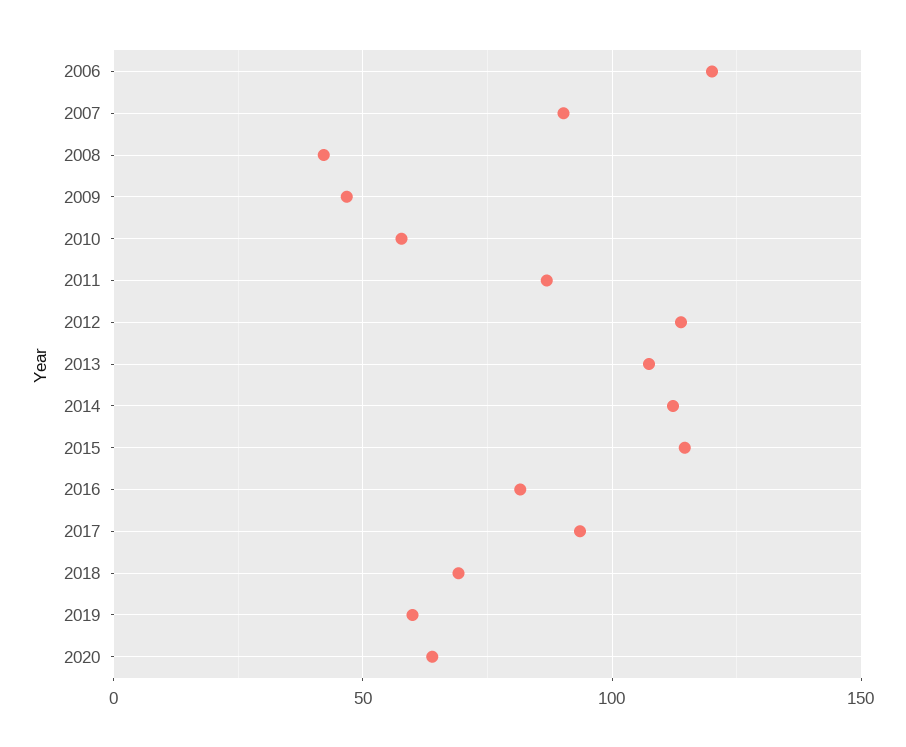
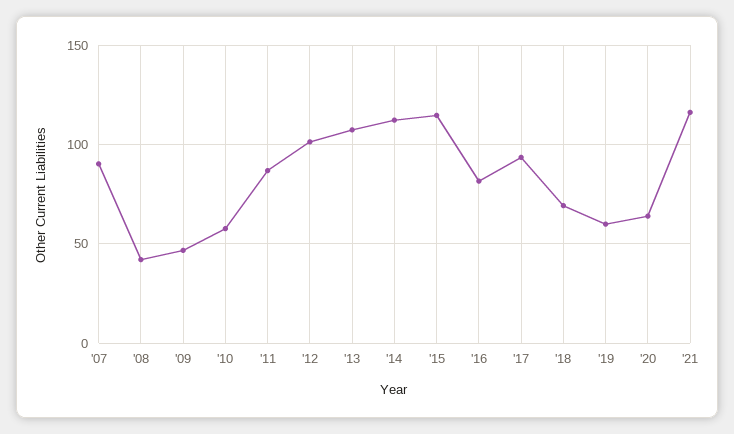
2006: 120 -> none
2012: 115 -> 100
'21: none -> 115

